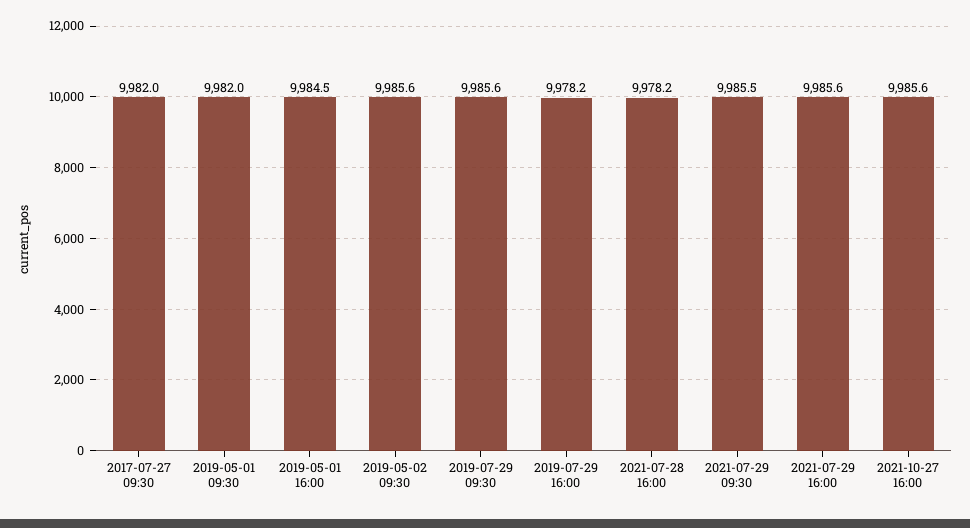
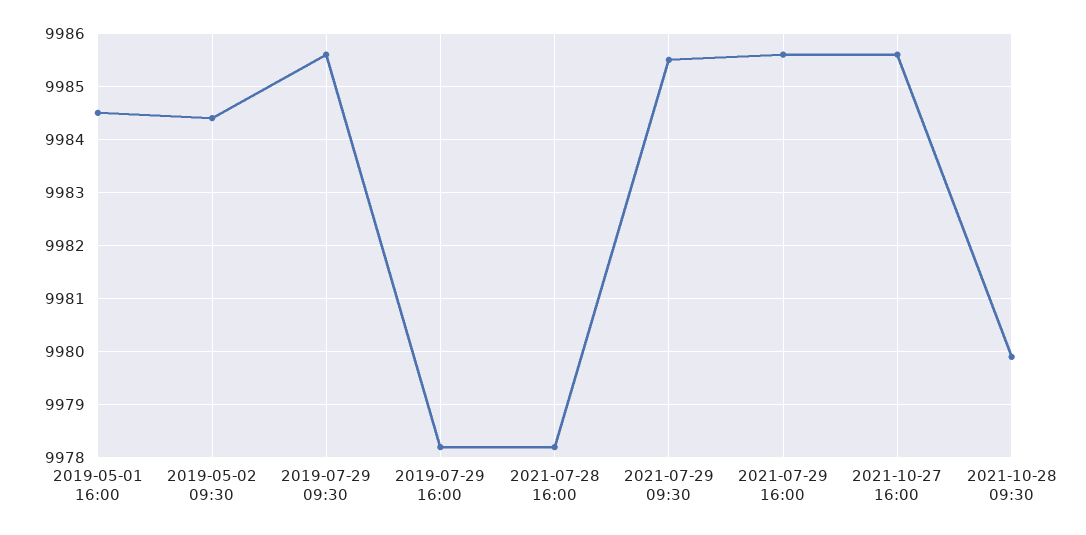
2017-07-27 09:30: 9982 -> none
2019-05-01 09:30: 9982 -> none
2019-05-02 09:30: 9985.6 -> 9984.5
2021-10-28 09:30: none -> 9980

